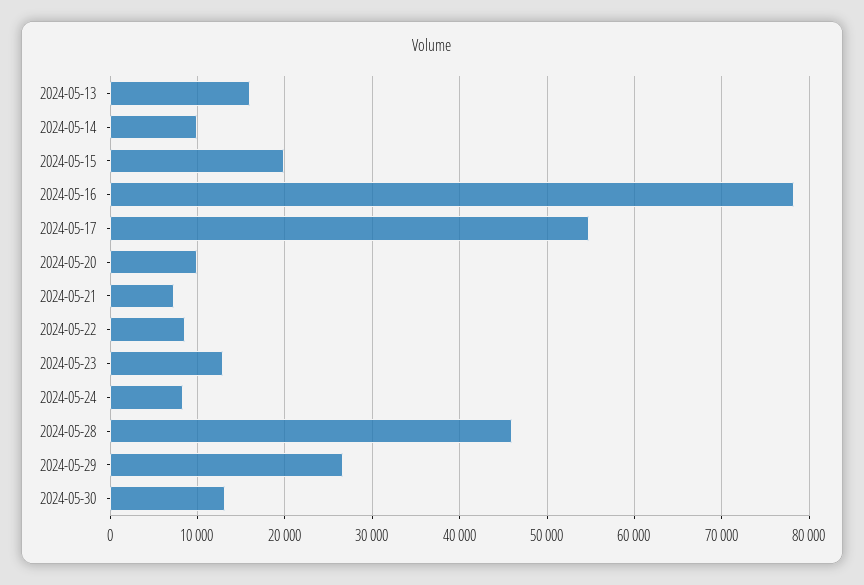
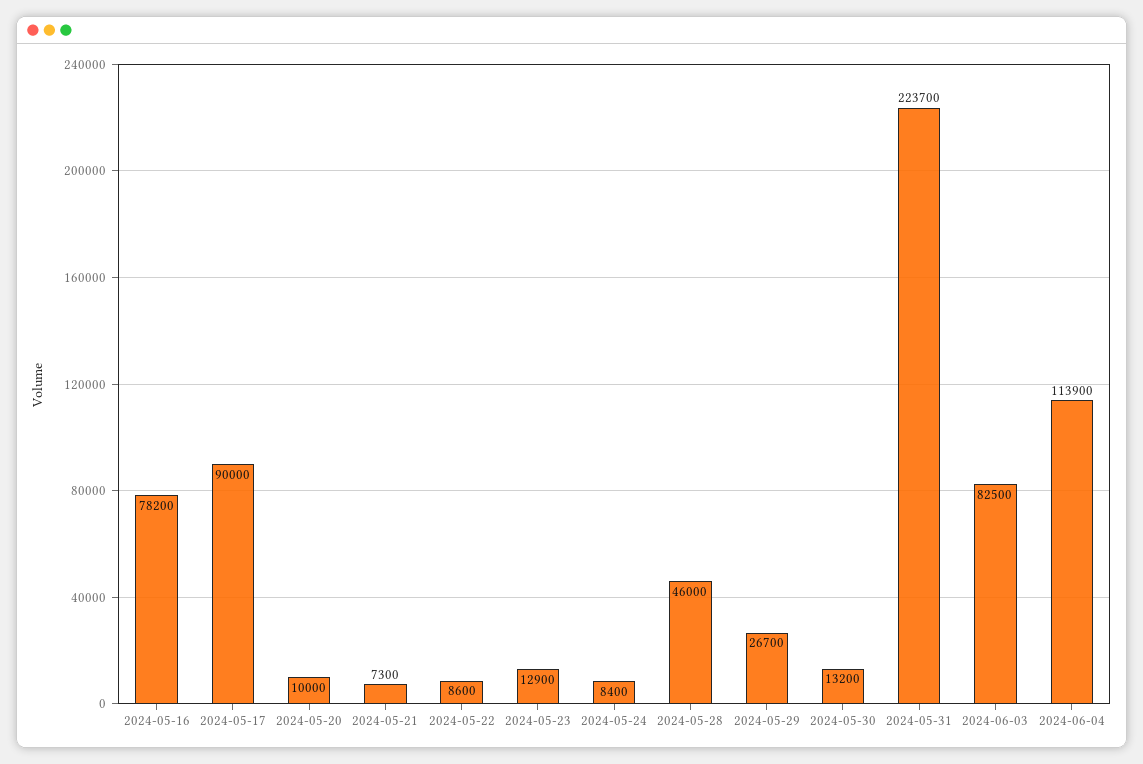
2024-05-13: 16000 -> none
2024-05-14: 10000 -> none
2024-05-15: 20000 -> none
2024-05-17: 55000 -> 90000
2024-05-31: none -> 223700
2024-06-03: none -> 82500
2024-06-04: none -> 113900

